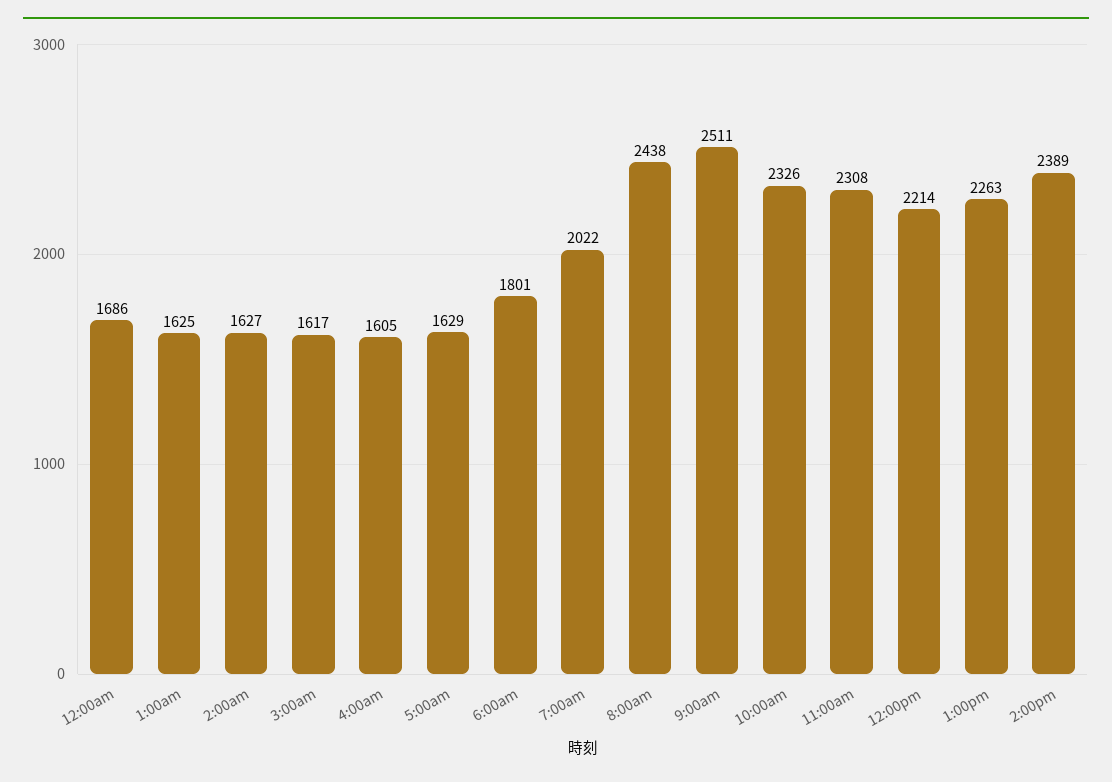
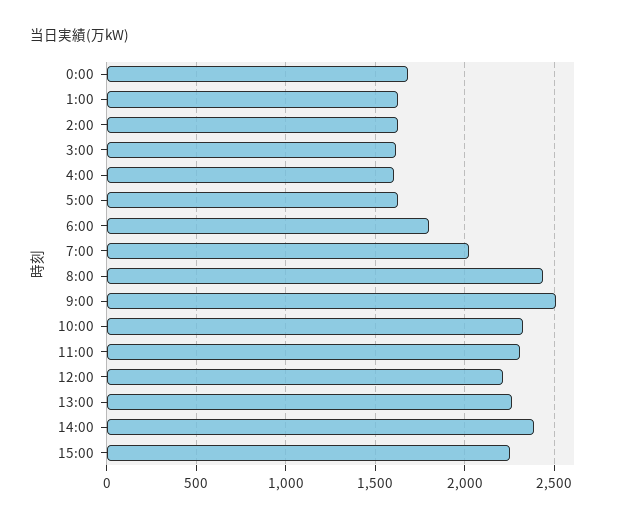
15:00: none -> 2250

